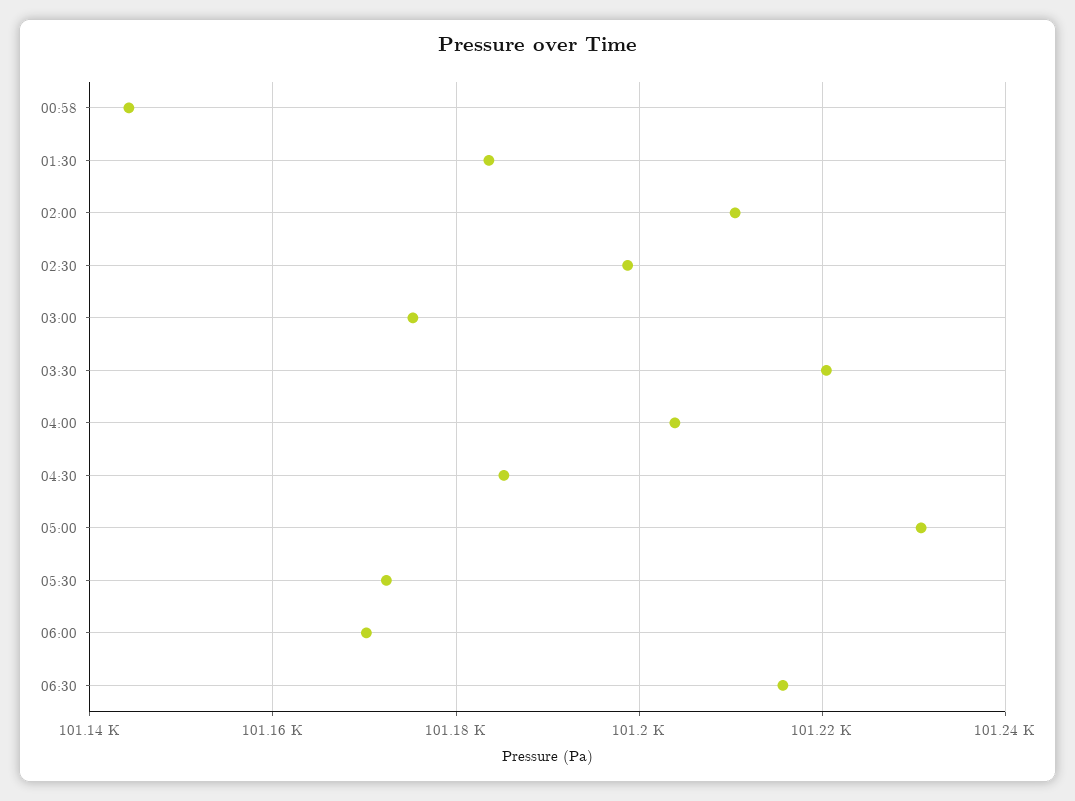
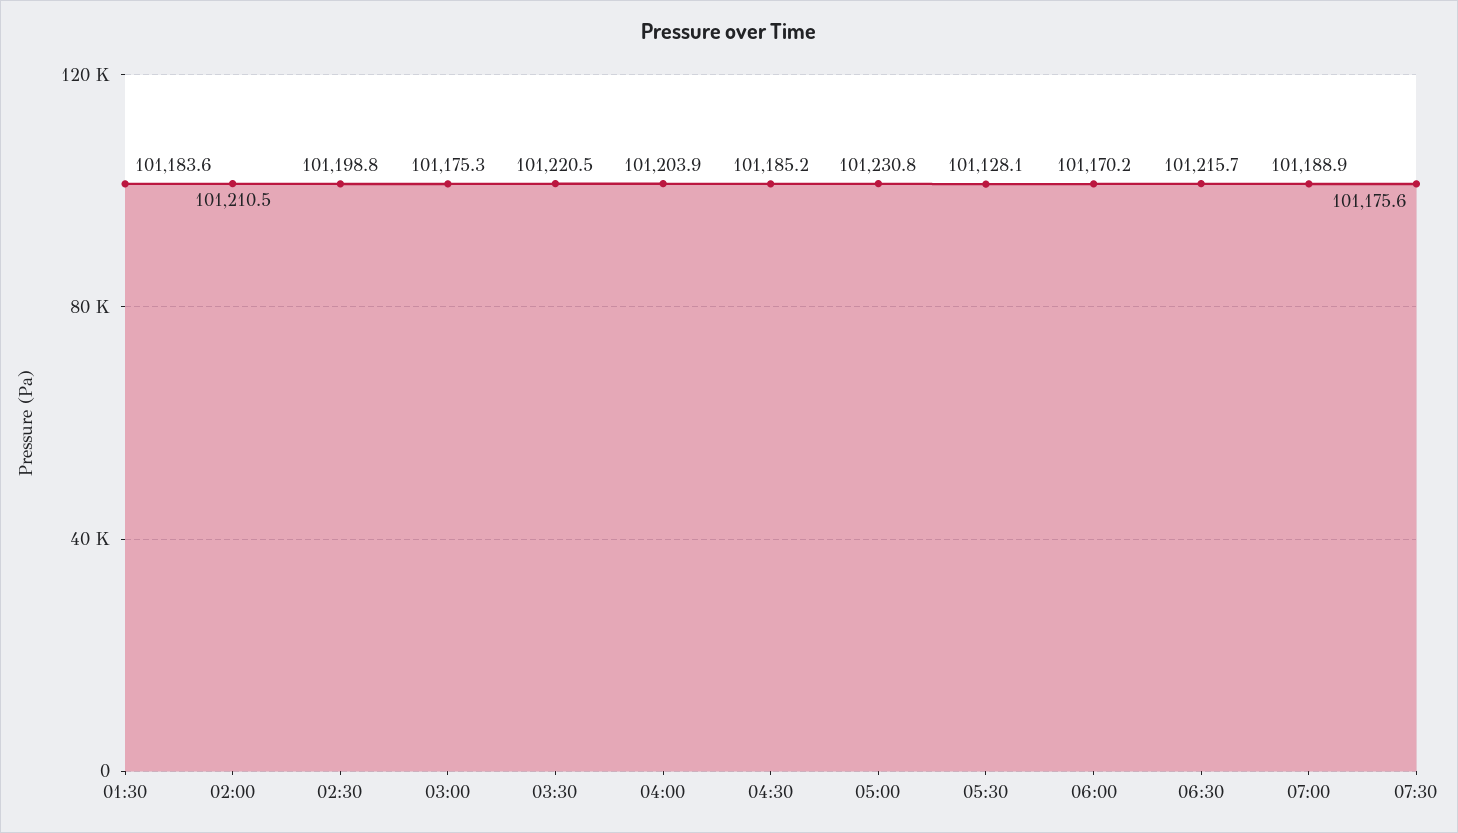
00:58: 101144 -> none
05:30: 101172 -> 101128.1
07:00: none -> 101188.9
07:30: none -> 101175.6

